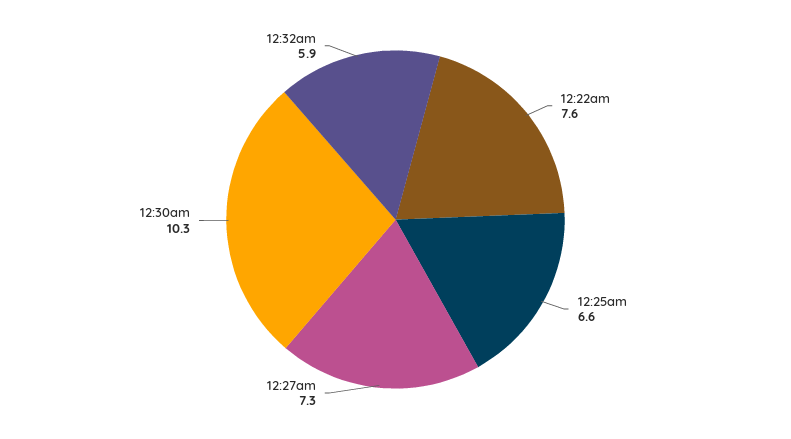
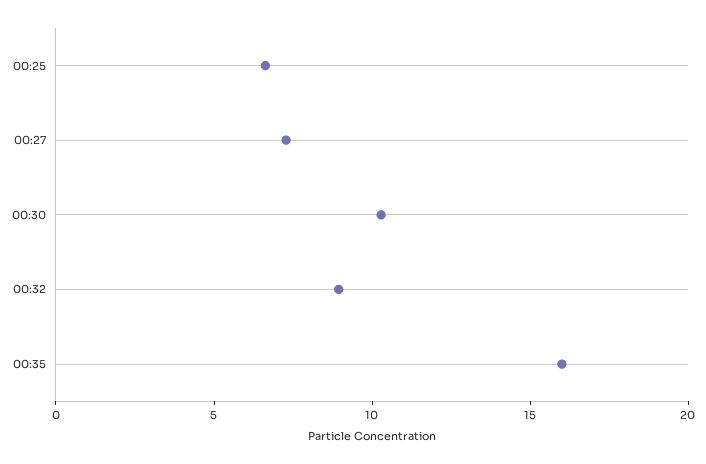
12:22am: 7.6 -> none
12:32am: 5.9 -> 9
00:35: none -> 16

